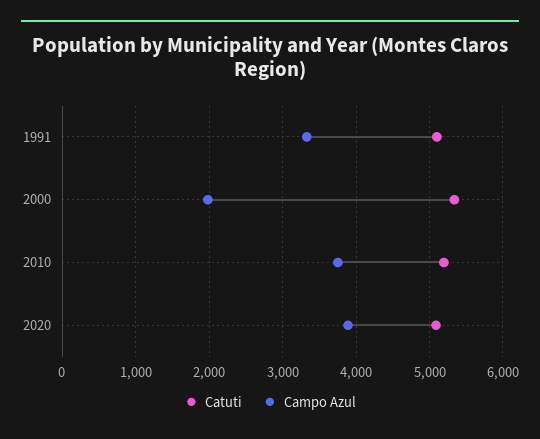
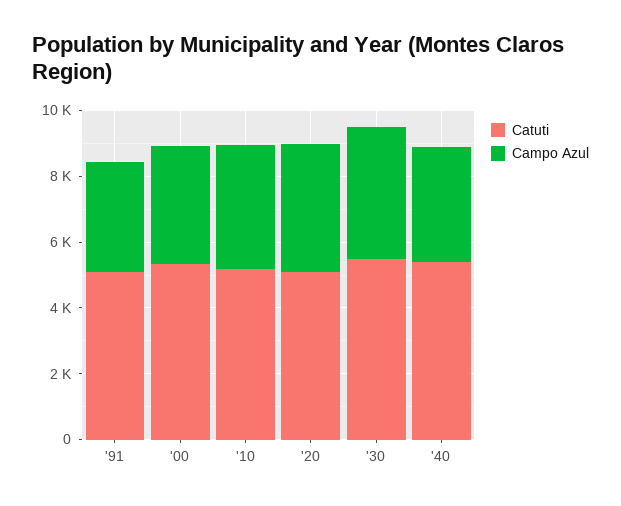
Campo Azul, 2000: 2000 -> 3500
Catuti, '30: none -> 5500
Campo Azul, '30: none -> 4000
Catuti, '40: none -> 5500
Campo Azul, '40: none -> 3500

